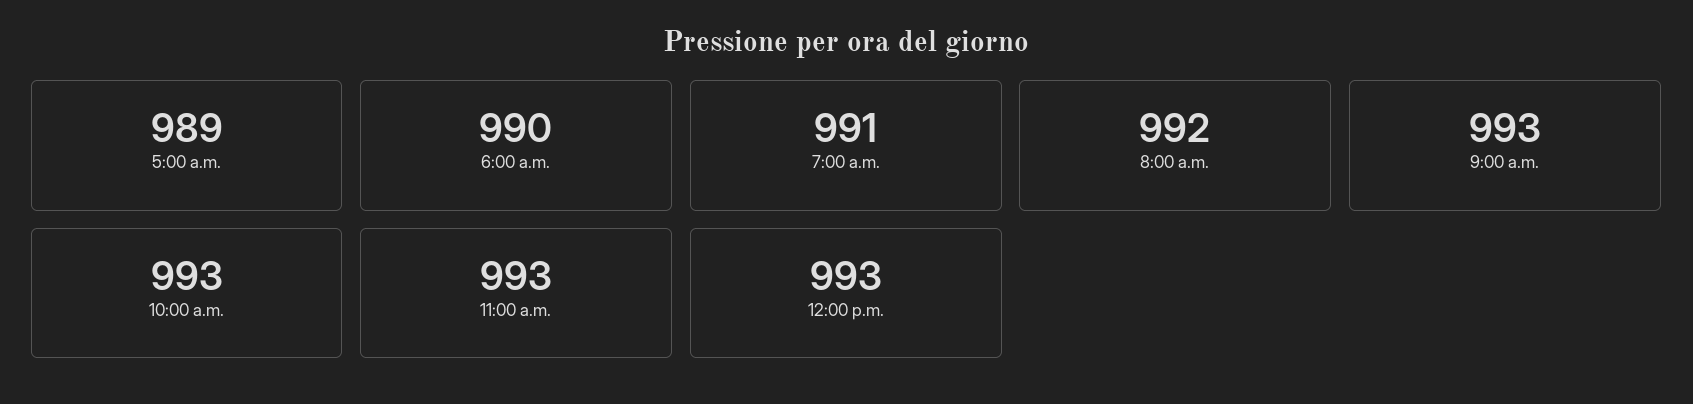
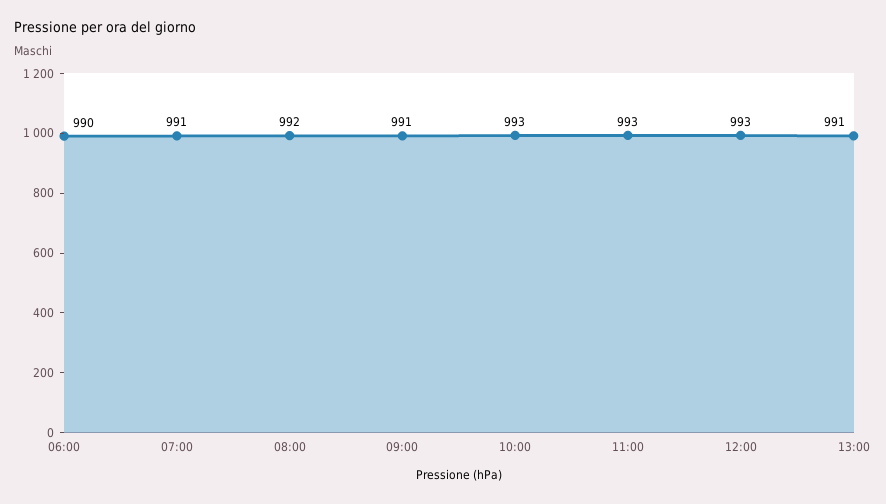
5:00 a.m.: 989 -> none
9:00 a.m.: 993 -> 991
13:00: none -> 991

